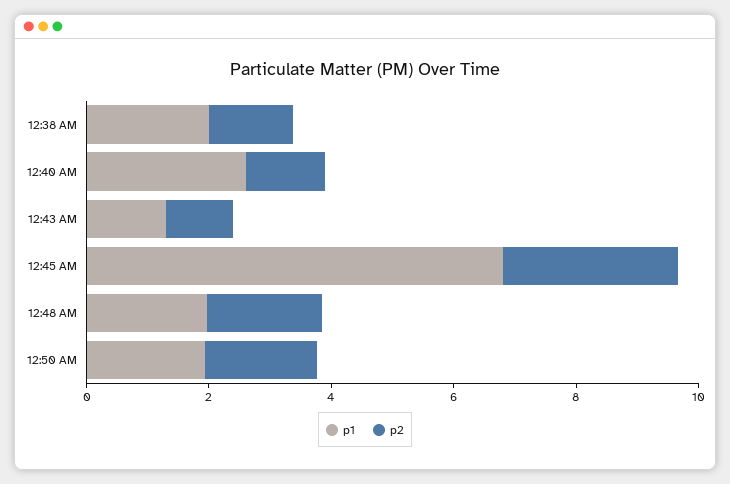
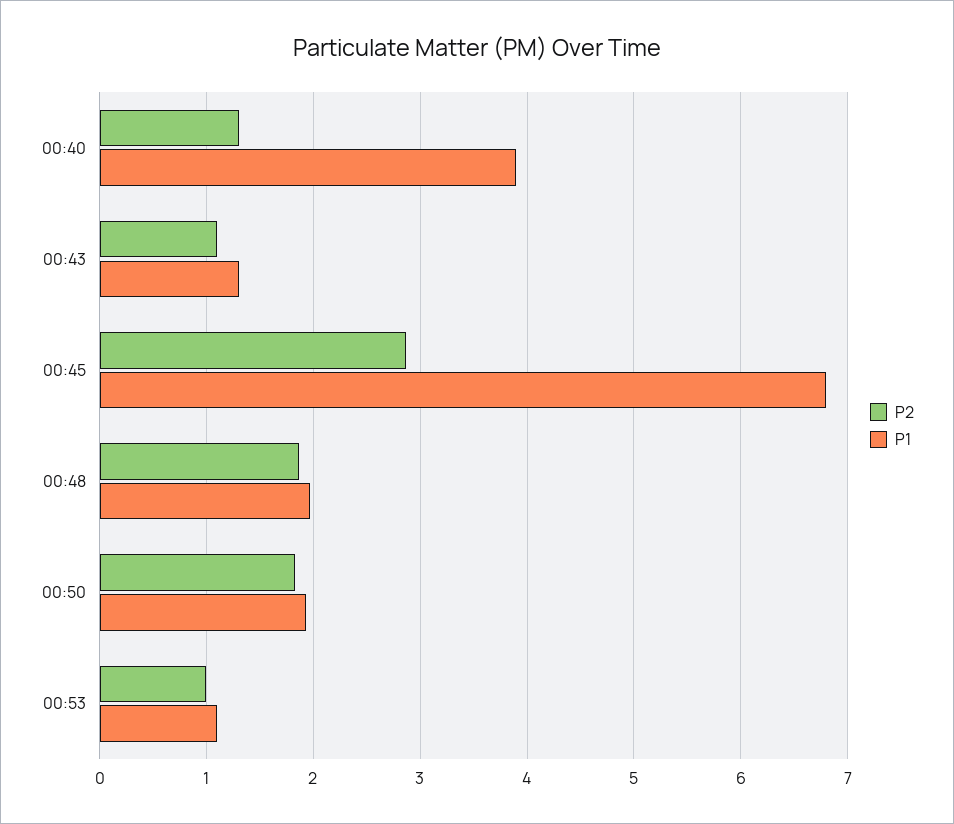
p1, 12:38 AM: 2 -> none
p2, 12:38 AM: 1.5 -> none
p1, 12:40 AM: 2.5 -> 3.9
p2, 00:53: none -> 1
p1, 00:53: none -> 1.1

